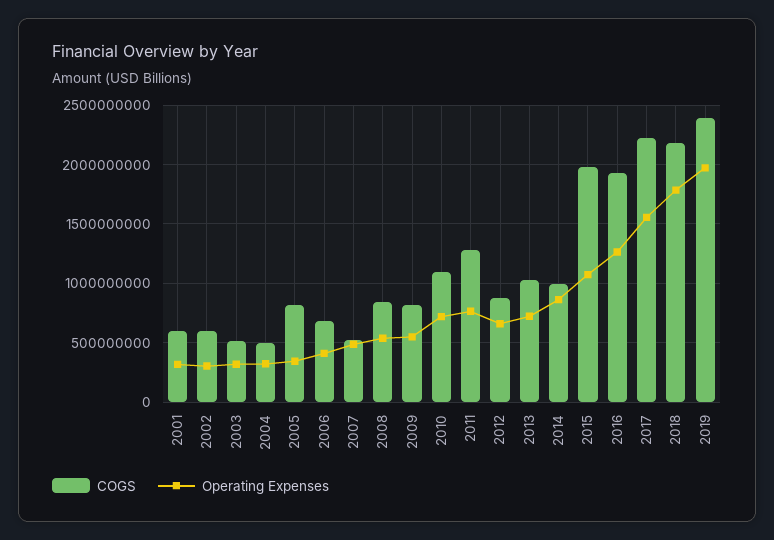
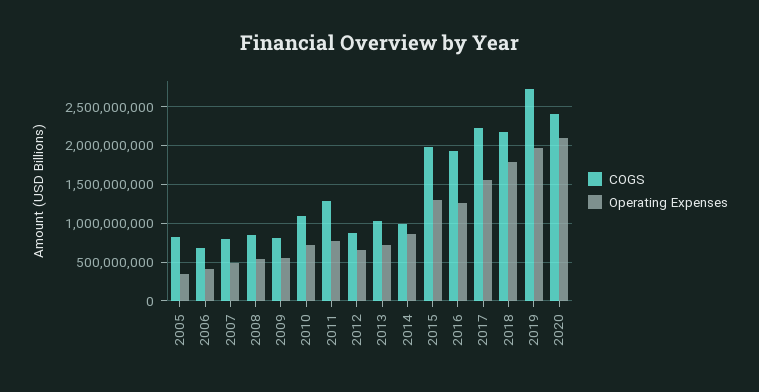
COGS, 2001: 600000000 -> none
Operating Expenses, 2001: 300000000 -> none
COGS, 2002: 600000000 -> none
Operating Expenses, 2002: 300000000 -> none
COGS, 2003: 500000000 -> none
Operating Expenses, 2003: 300000000 -> none
COGS, 2004: 500000000 -> none
Operating Expenses, 2004: 300000000 -> none
COGS, 2007: 500000000 -> 800000000
Operating Expenses, 2015: 1100000000 -> 1300000000
COGS, 2019: 2400000000 -> 2700000000
COGS, 2020: none -> 2400000000
Operating Expenses, 2020: none -> 2100000000

